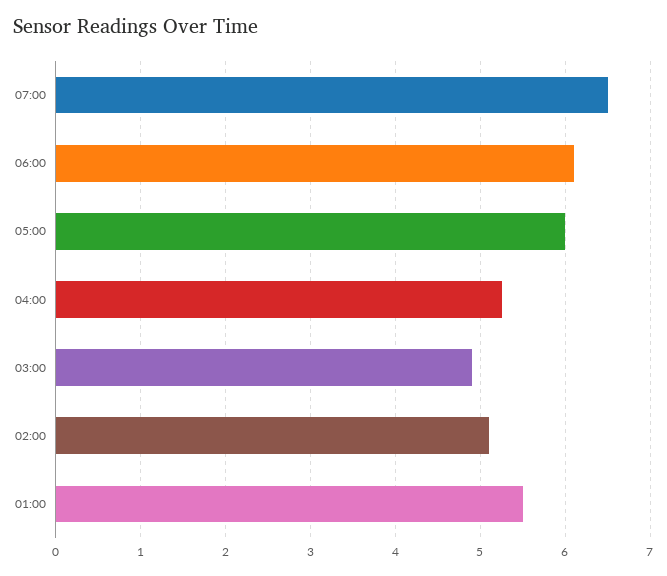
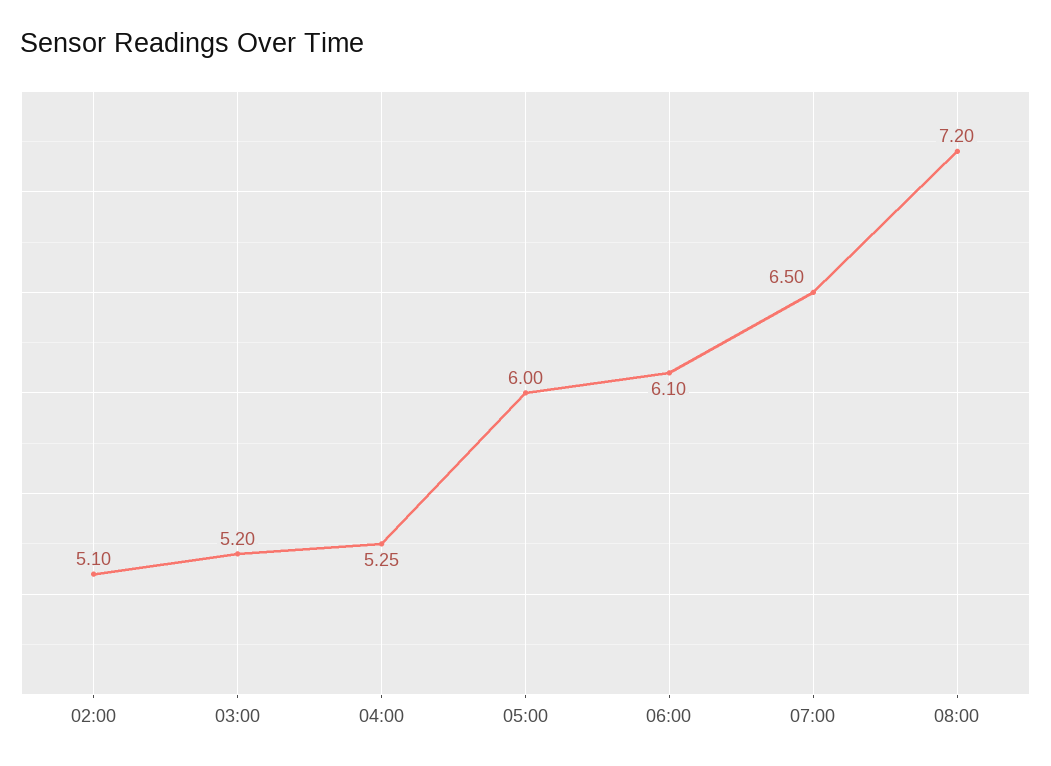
03:00: 4.9 -> 5.2
01:00: 5.5 -> none
08:00: none -> 7.2

